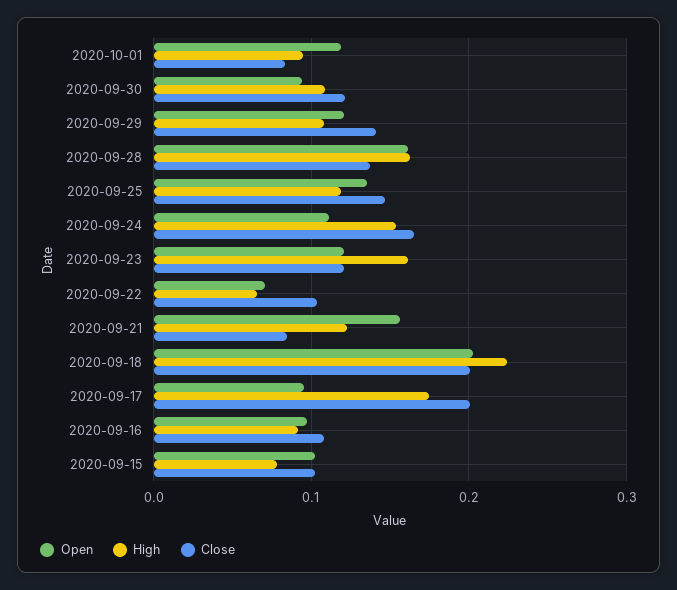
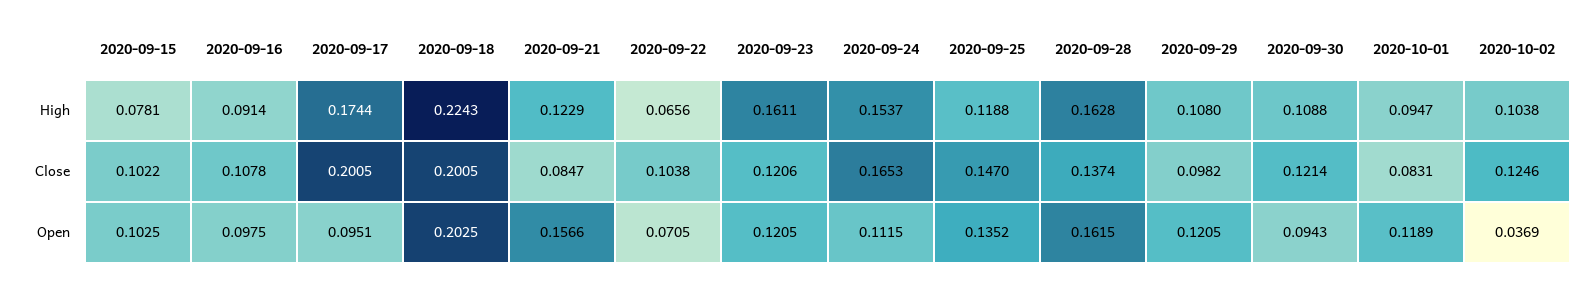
Close, 2020-09-29: 0.14 -> 0.0982
High, 2020-10-02: none -> 0.1038
Close, 2020-10-02: none -> 0.1246
Open, 2020-10-02: none -> 0.0369

